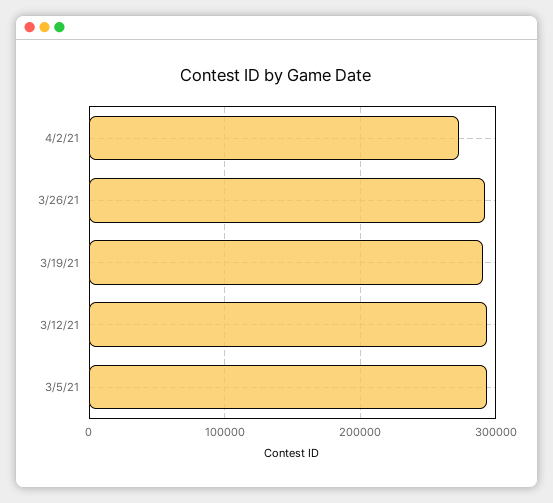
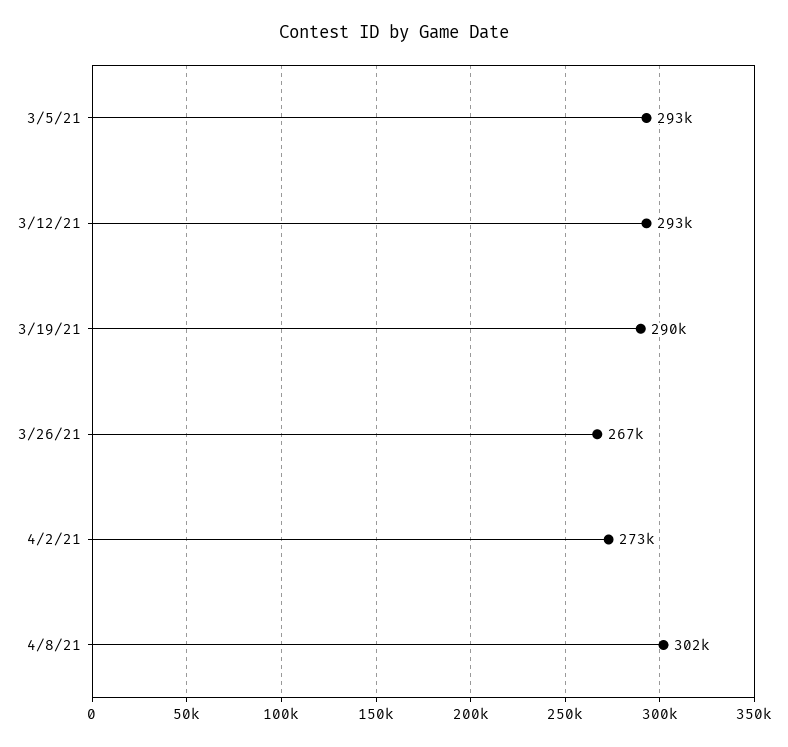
3/26/21: 290000 -> 267000
4/8/21: none -> 302000

